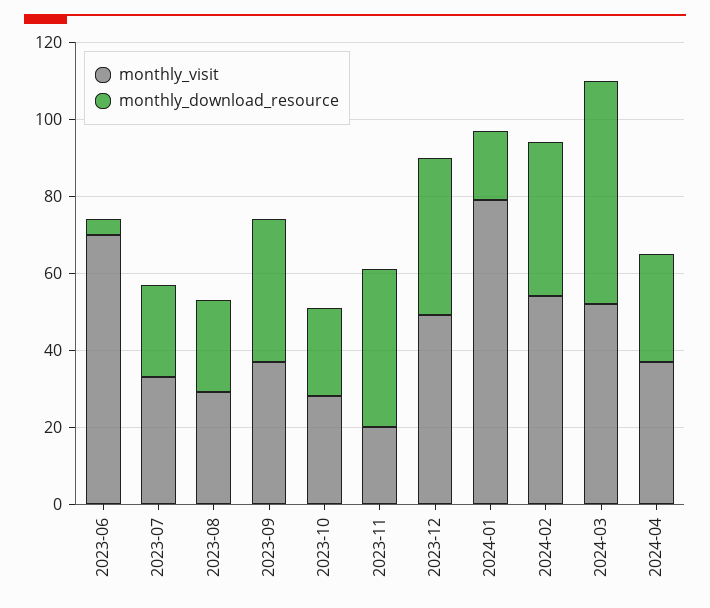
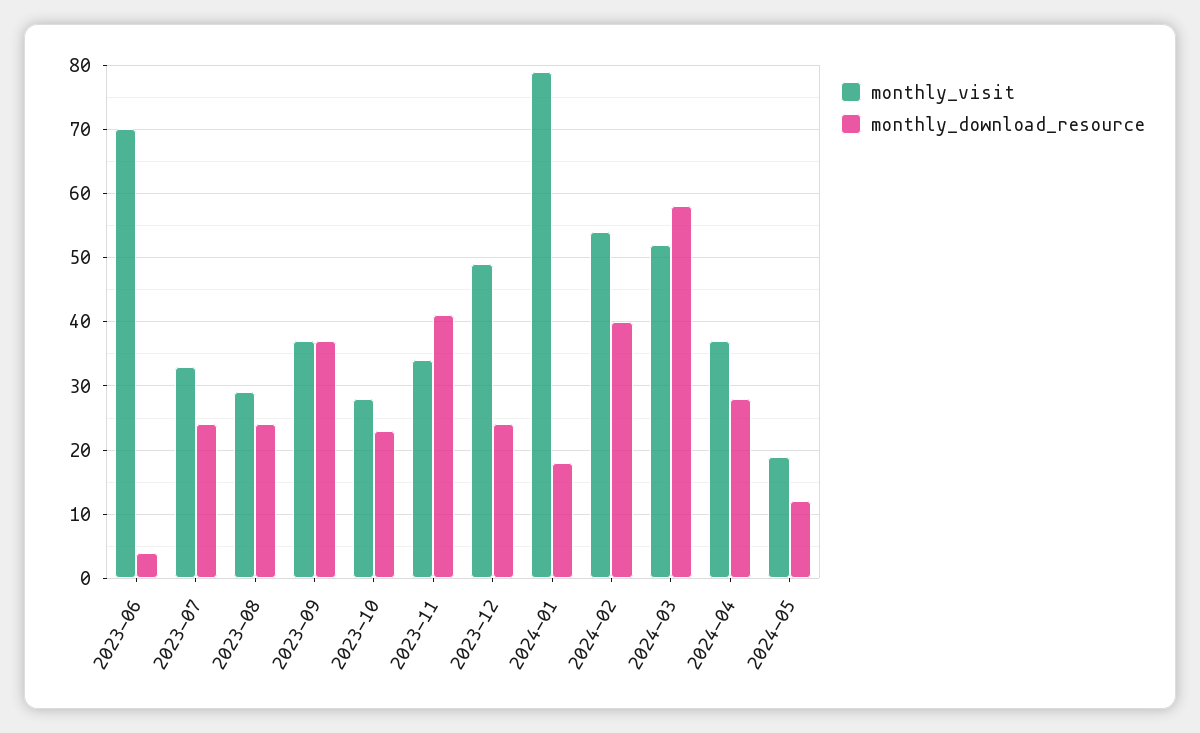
monthly_visit, 2023-11: 20 -> 34
monthly_download_resource, 2023-12: 40 -> 24
monthly_visit, 2024-05: none -> 19
monthly_download_resource, 2024-05: none -> 12

